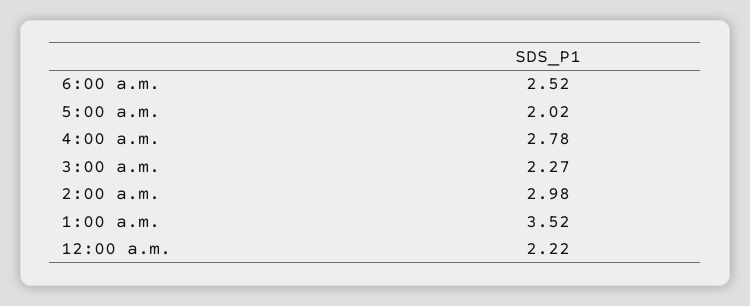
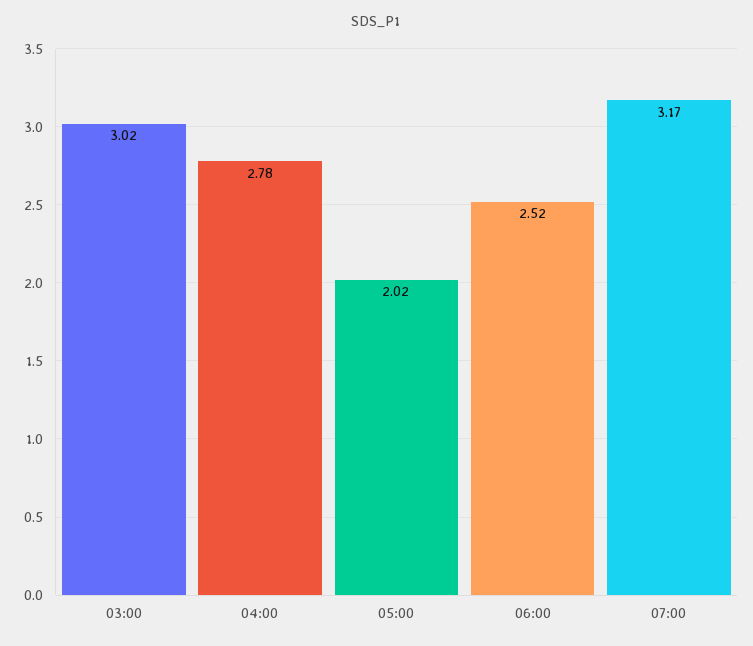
3:00 a.m.: 2.27 -> 3.02
2:00 a.m.: 2.98 -> none
1:00 a.m.: 3.52 -> none
12:00 a.m.: 2.22 -> none
07:00: none -> 3.17

